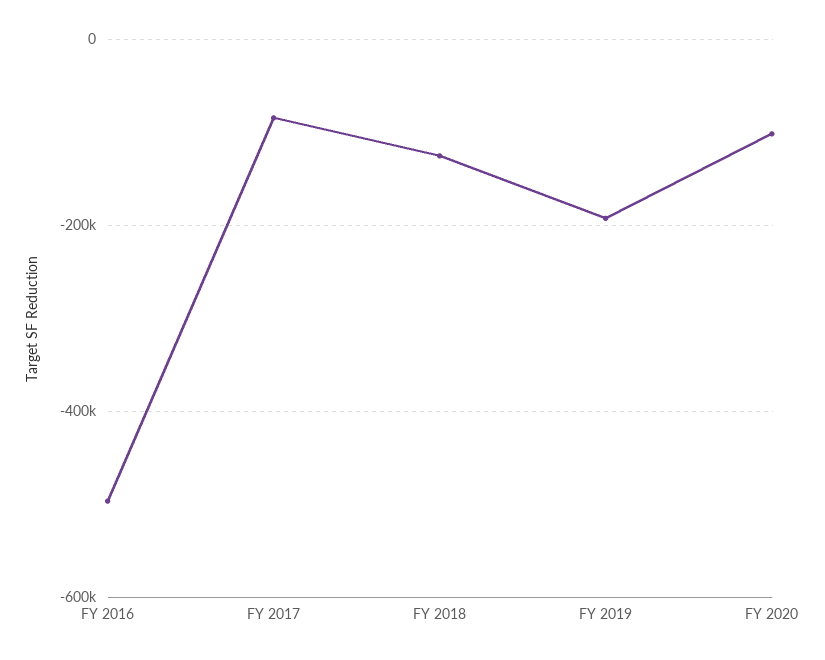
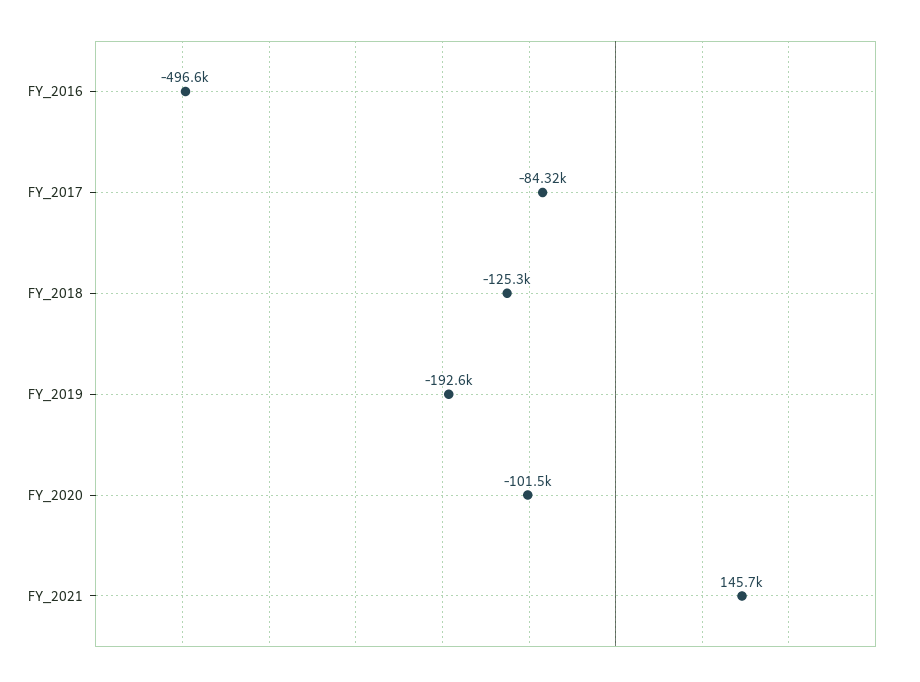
FY_2021: none -> 145700

